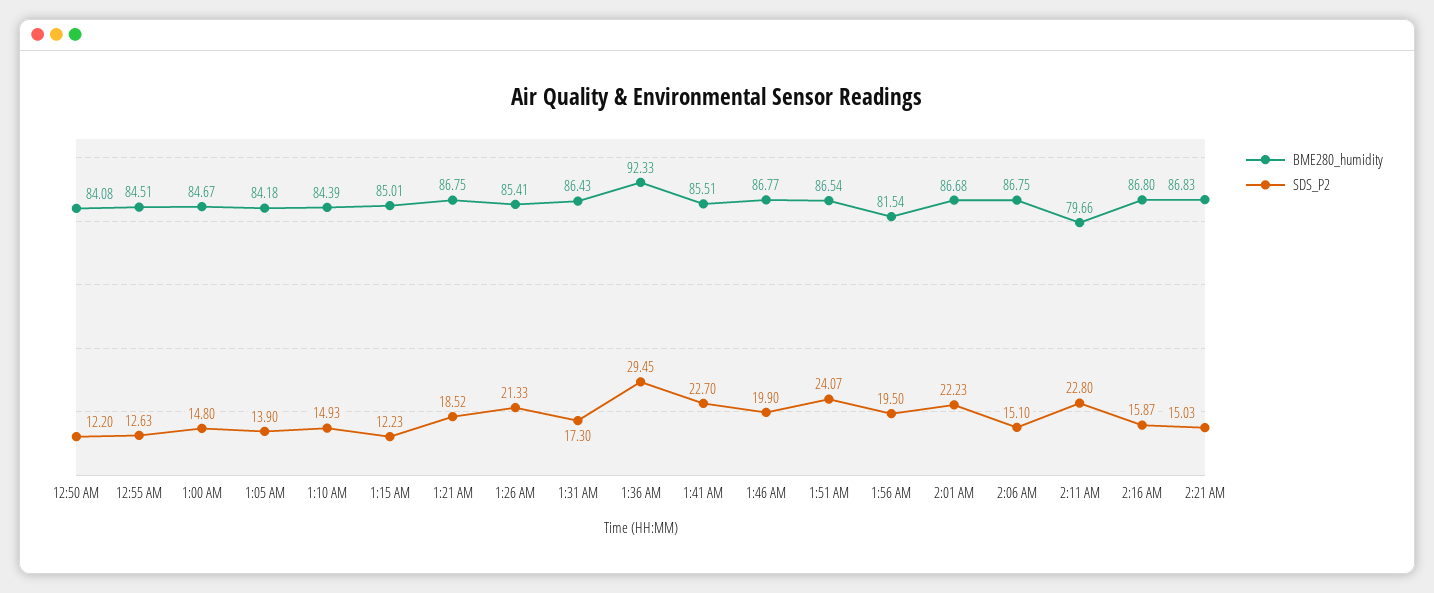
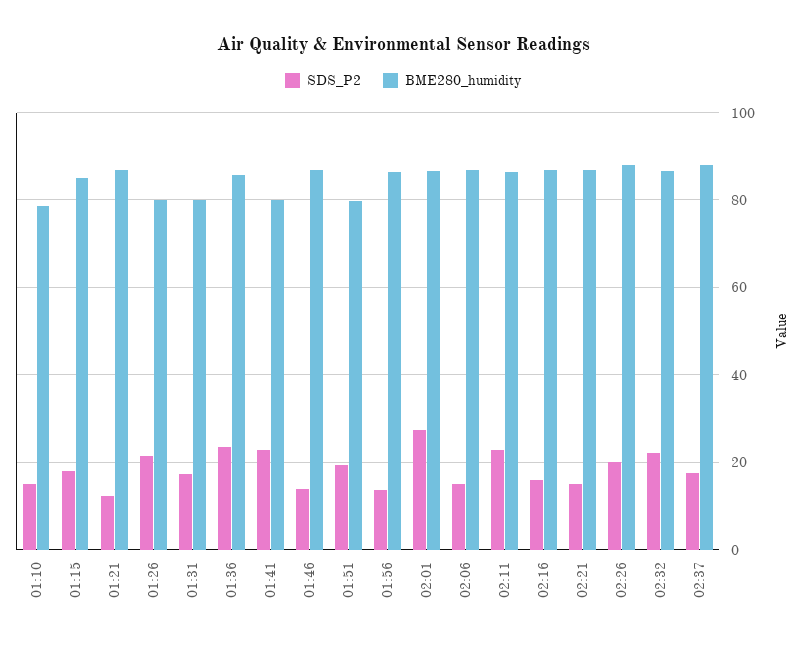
BME280_humidity, 12:50 AM: 84.08 -> none
SDS_P2, 12:50 AM: 12.2 -> none
BME280_humidity, 12:55 AM: 84.51 -> none
SDS_P2, 12:55 AM: 12.63 -> none
BME280_humidity, 1:00 AM: 84.67 -> none
SDS_P2, 1:00 AM: 14.8 -> none
BME280_humidity, 1:05 AM: 84.18 -> none
SDS_P2, 1:05 AM: 13.9 -> none
BME280_humidity, 1:10 AM: 84.39 -> 78
SDS_P2, 1:15 AM: 12.23 -> 18
SDS_P2, 1:21 AM: 18.52 -> 12
BME280_humidity, 1:26 AM: 85.41 -> 80
BME280_humidity, 1:31 AM: 86.43 -> 80
BME280_humidity, 1:36 AM: 92.33 -> 86
SDS_P2, 1:36 AM: 29.45 -> 24
BME280_humidity, 1:41 AM: 85.51 -> 80
SDS_P2, 1:46 AM: 19.9 -> 14
BME280_humidity, 1:51 AM: 86.54 -> 80
SDS_P2, 1:51 AM: 24.07 -> 20
BME280_humidity, 1:56 AM: 81.54 -> 86
SDS_P2, 1:56 AM: 19.5 -> 14
SDS_P2, 2:01 AM: 22.23 -> 28
BME280_humidity, 2:11 AM: 79.66 -> 86
SDS_P2, 02:26: none -> 20
BME280_humidity, 02:26: none -> 88
SDS_P2, 02:32: none -> 22
BME280_humidity, 02:32: none -> 86
SDS_P2, 02:37: none -> 18
BME280_humidity, 02:37: none -> 88

